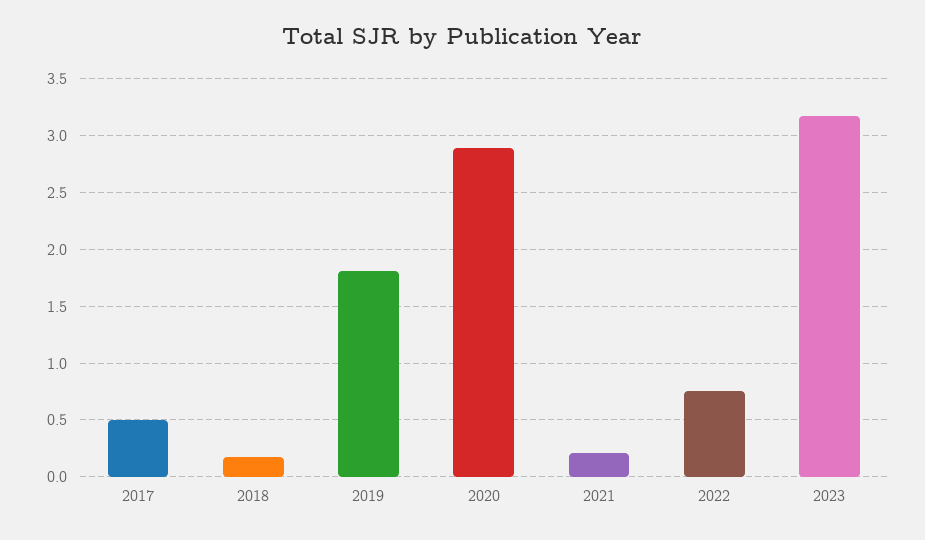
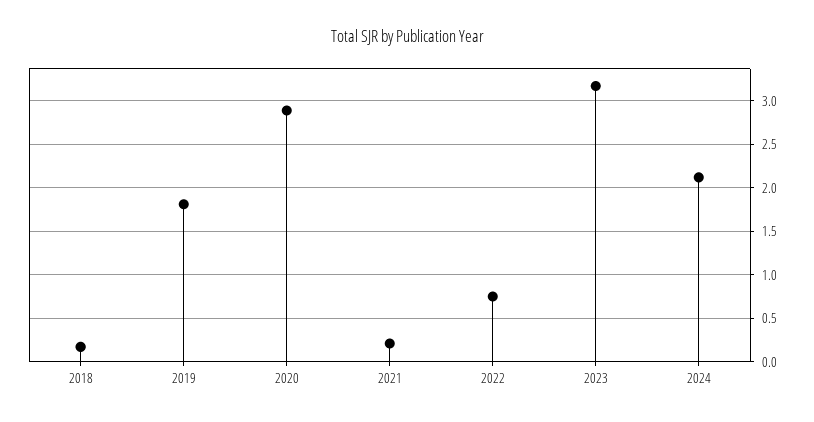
2017: 0.5 -> none
2024: none -> 2.1

